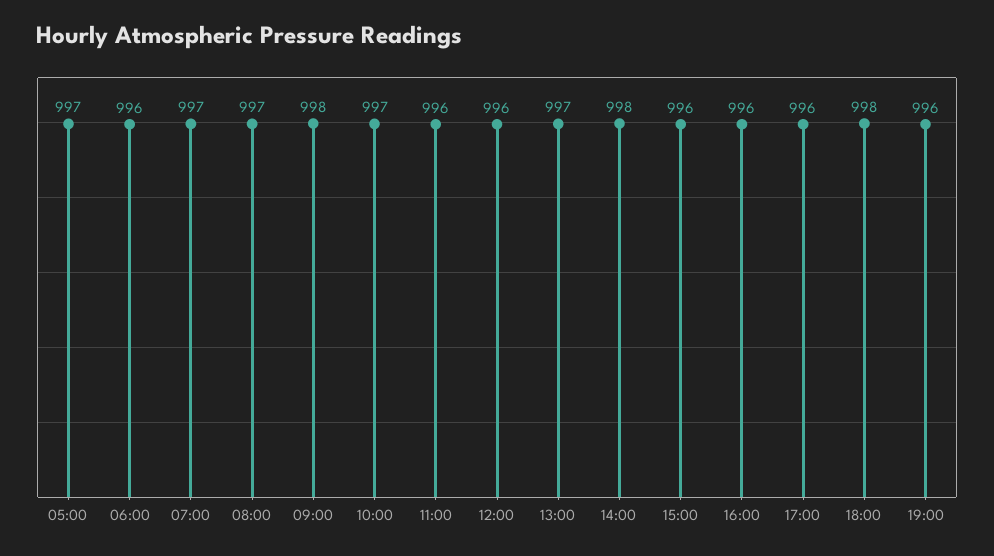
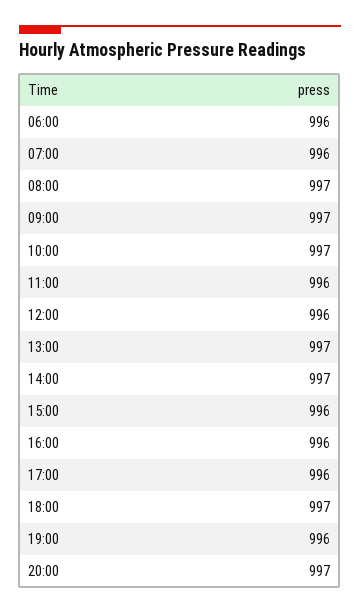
05:00: 997 -> none
07:00: 997 -> 996
09:00: 998 -> 997
14:00: 998 -> 997
18:00: 998 -> 997
20:00: none -> 997

